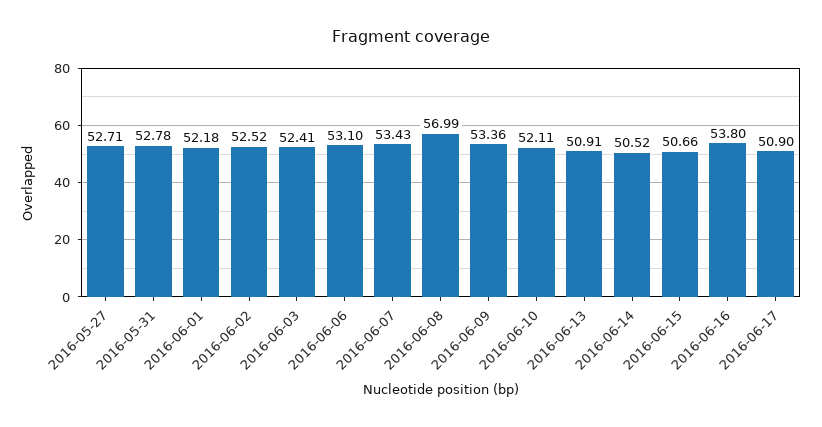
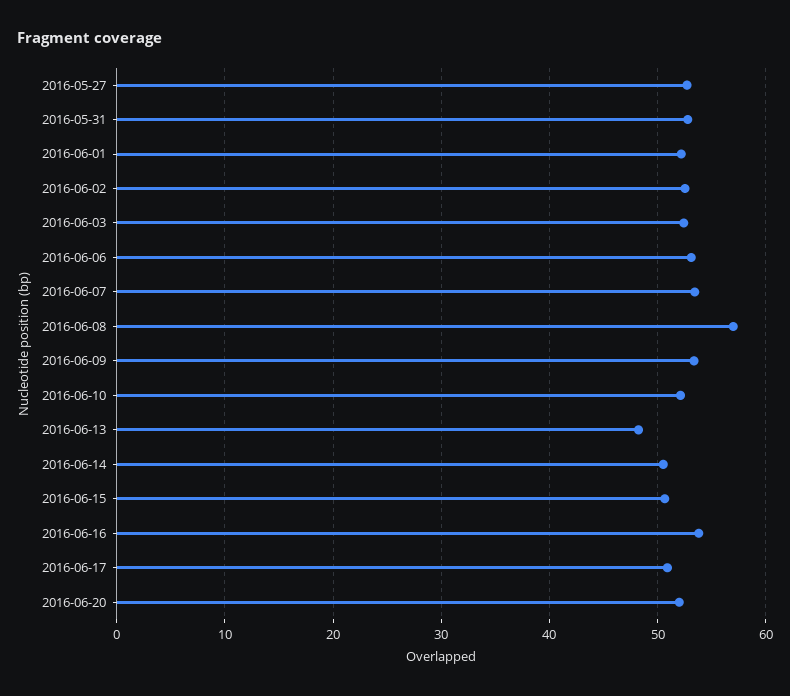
2016-06-13: 50.91 -> 48
2016-06-20: none -> 52

